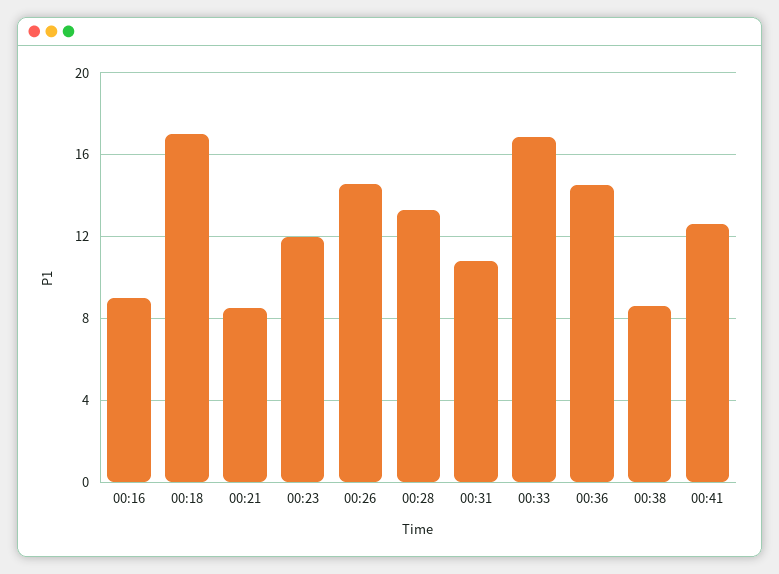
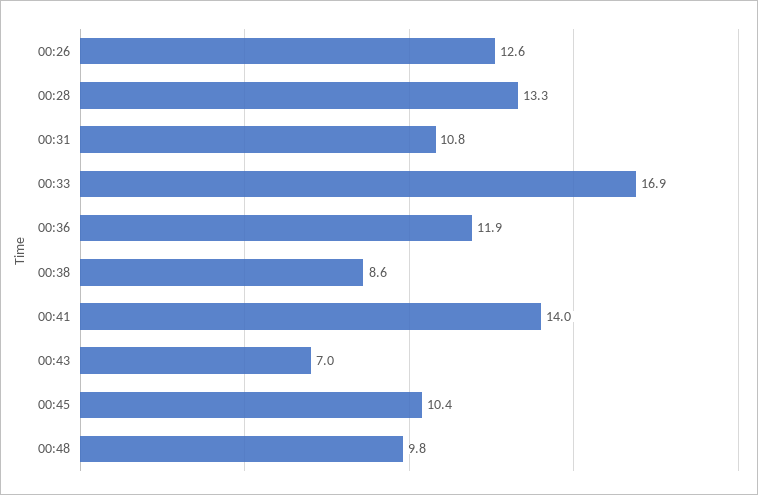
00:16: 9 -> none
00:18: 17 -> none
00:21: 8.5 -> none
00:23: 12 -> none
00:26: 14.5 -> 12.6
00:36: 14.5 -> 11.9
00:41: 12.5 -> 14
00:43: none -> 7
00:45: none -> 10.4
00:48: none -> 9.8

